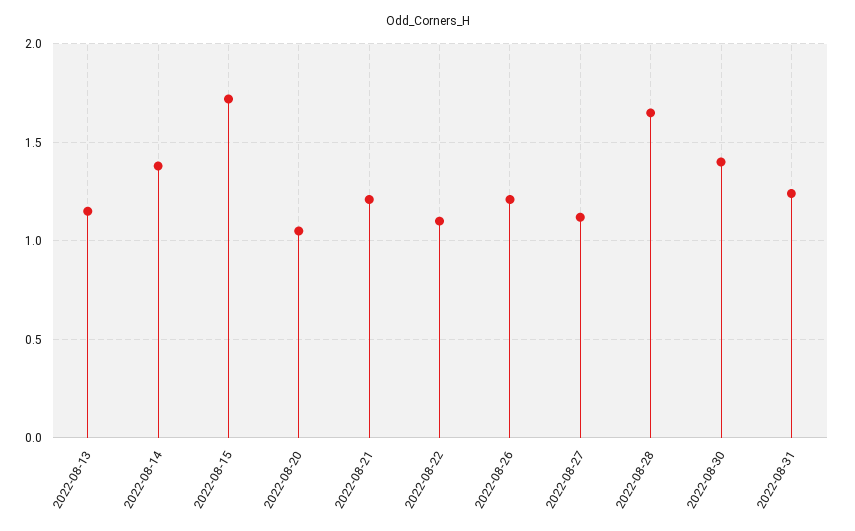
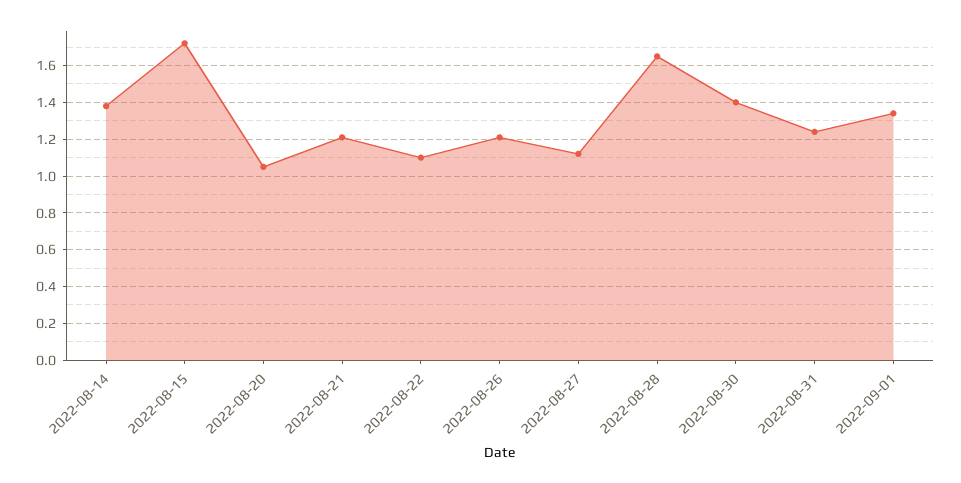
2022-08-13: 1.15 -> none
2022-09-01: none -> 1.35

